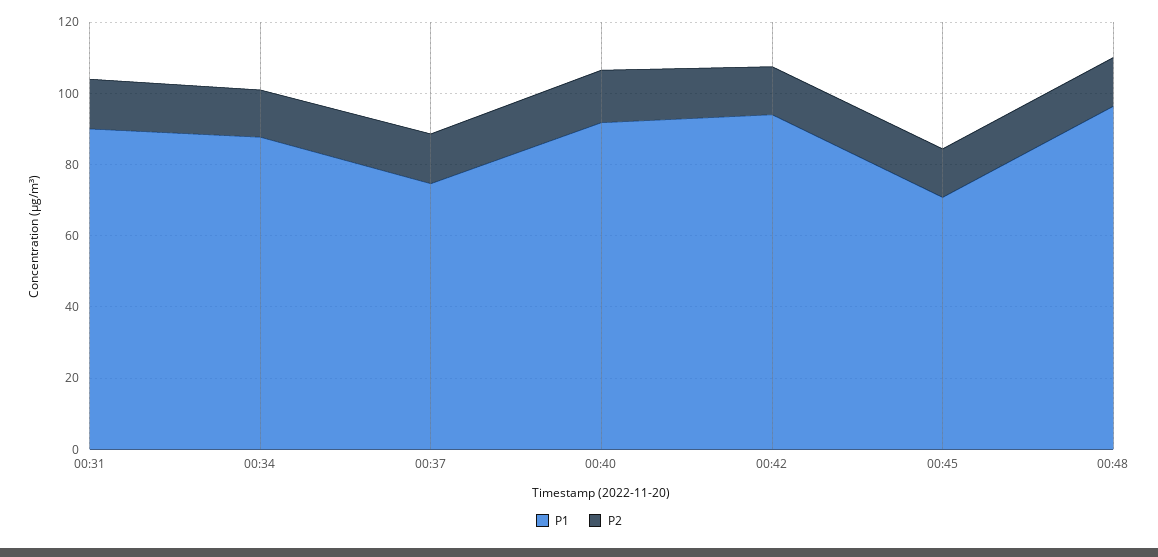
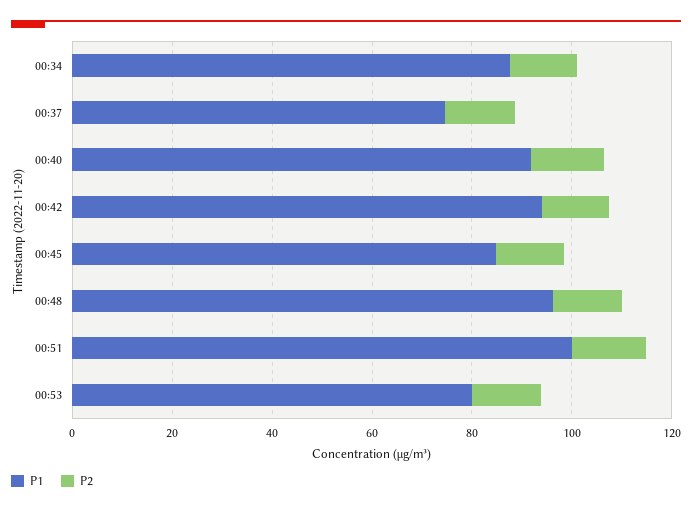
P1, 00:31: 90 -> none
P2, 00:31: 15 -> none
P1, 00:45: 70 -> 85
P1, 00:51: none -> 100
P2, 00:51: none -> 15
P1, 00:53: none -> 80
P2, 00:53: none -> 15

